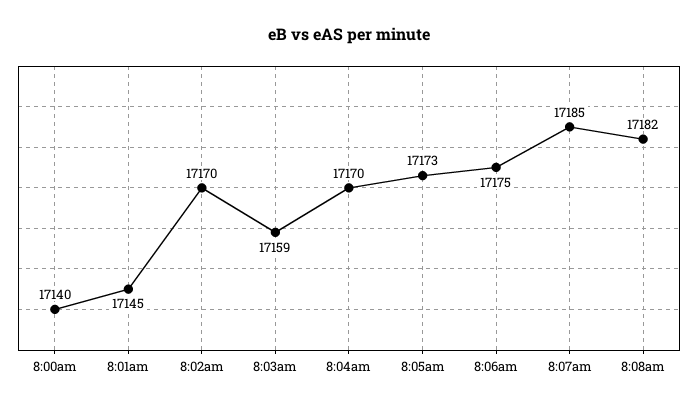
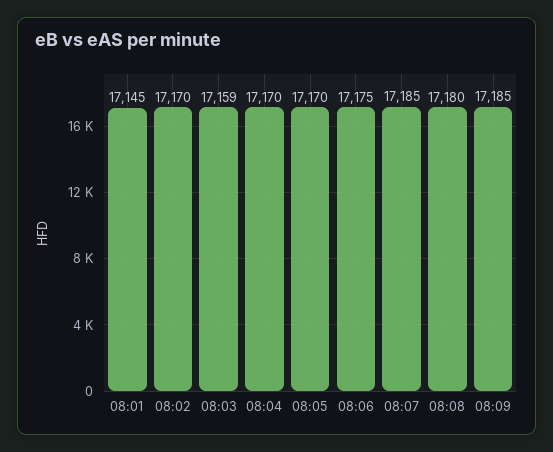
8:00am: 17140 -> none
8:05am: 17173 -> 17170
8:08am: 17182 -> 17180
08:09: none -> 17185

